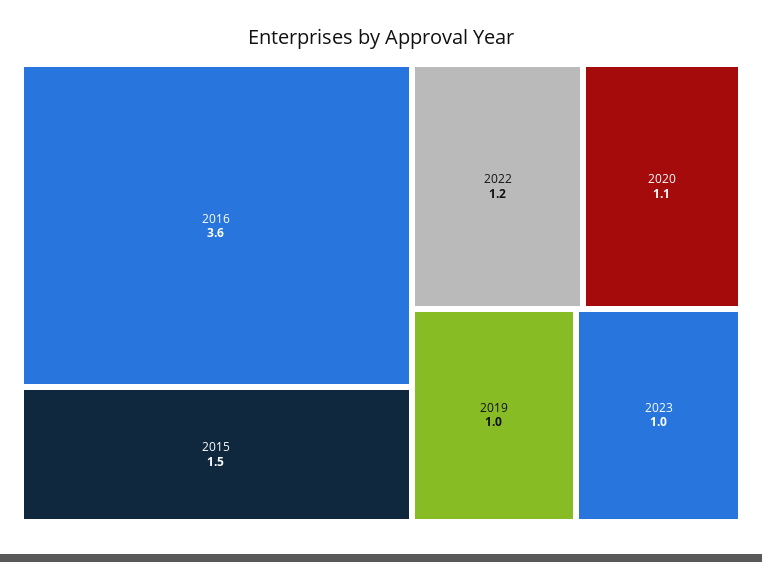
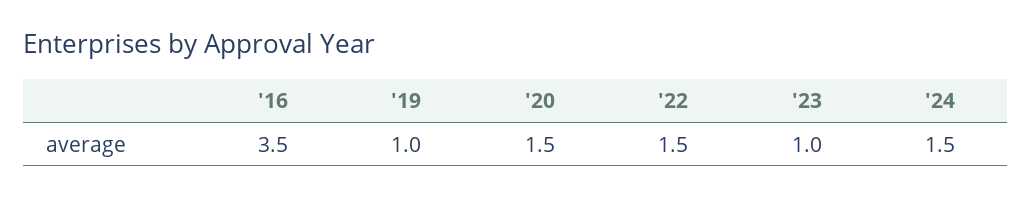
2016: 3.6 -> 3.5
2015: 1.5 -> none
2022: 1.2 -> 1.5
2020: 1.1 -> 1.5
'24: none -> 1.5

